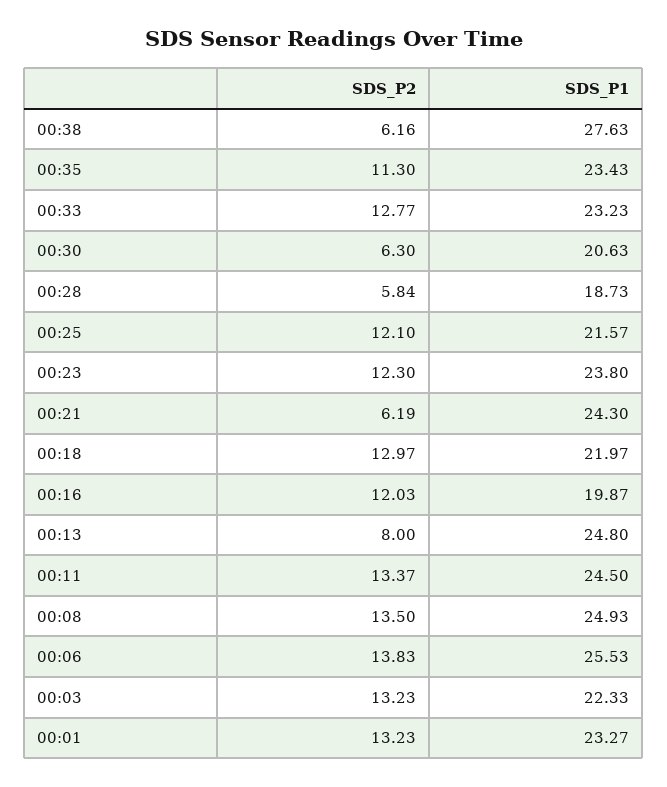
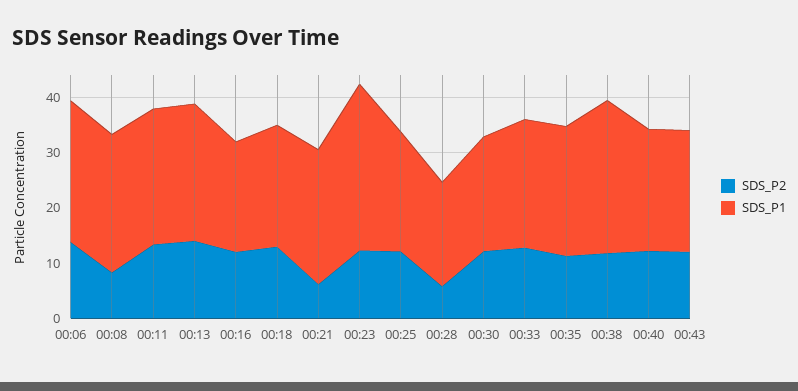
SDS_P2, 00:38: 6.16 -> 12
SDS_P2, 00:30: 6.3 -> 12
SDS_P1, 00:23: 23.8 -> 30
SDS_P2, 00:13: 8 -> 14
SDS_P2, 00:08: 13.5 -> 8
SDS_P2, 00:03: 13.23 -> none
SDS_P1, 00:03: 22.33 -> none
SDS_P2, 00:01: 13.23 -> none
SDS_P1, 00:01: 23.27 -> none
SDS_P2, 00:40: none -> 12
SDS_P1, 00:40: none -> 22
SDS_P2, 00:43: none -> 12
SDS_P1, 00:43: none -> 22

